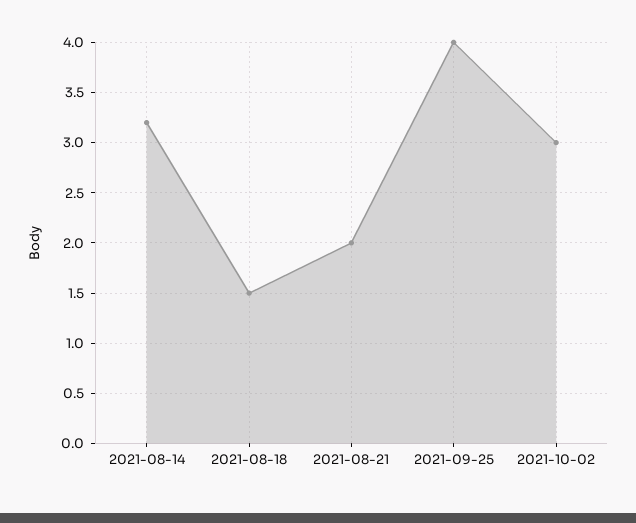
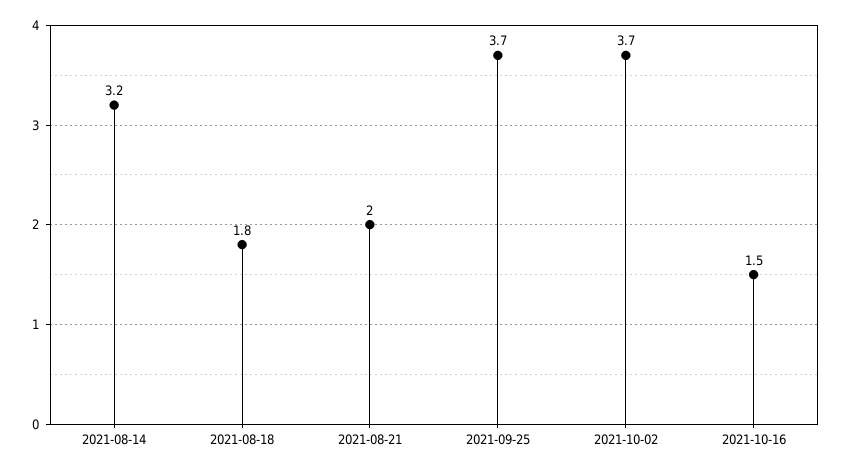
2021-08-18: 1.5 -> 1.8
2021-09-25: 4 -> 3.7
2021-10-02: 3 -> 3.7
2021-10-16: none -> 1.5

